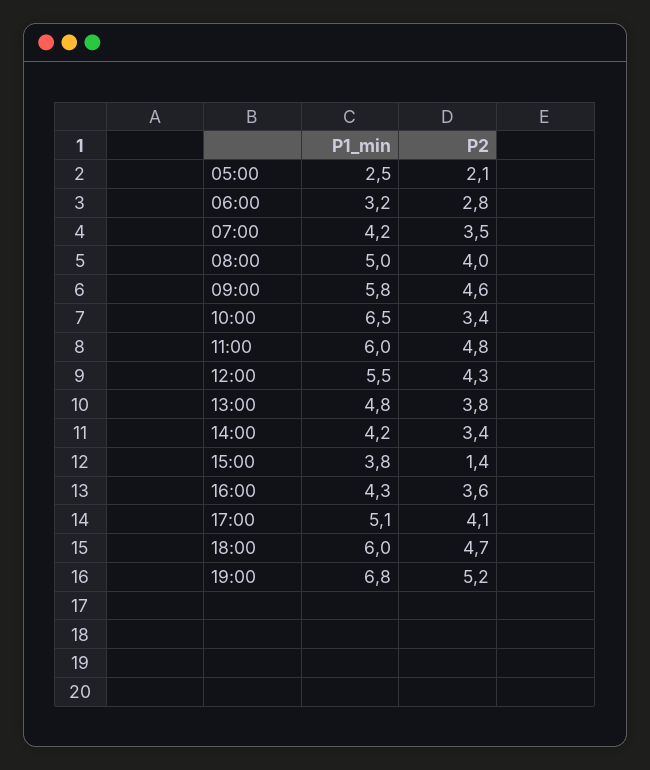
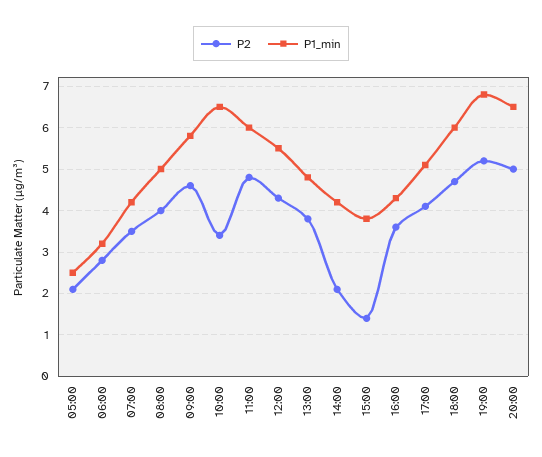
P2, 14:00: 3.4 -> 2
P2, 20:00: none -> 5
P1_min, 20:00: none -> 6.5

